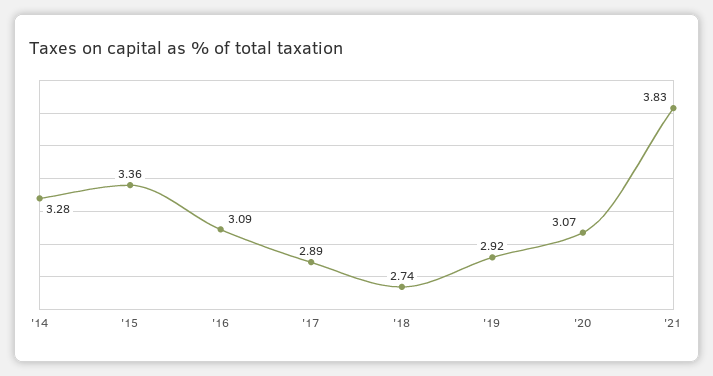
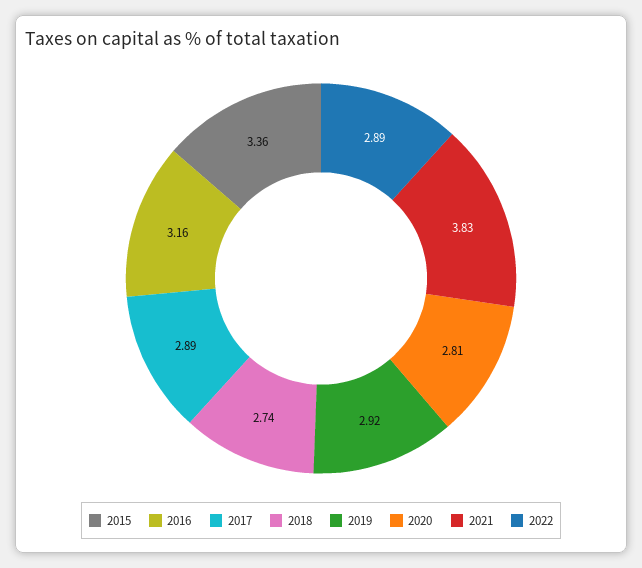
'14: 3.28 -> none
'16: 3.09 -> 3.16
'20: 3.07 -> 2.81
2022: none -> 2.89

